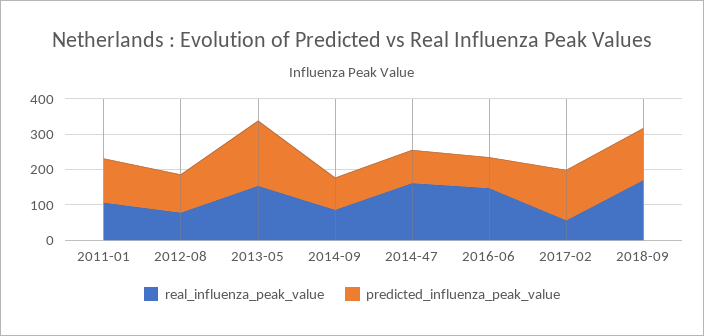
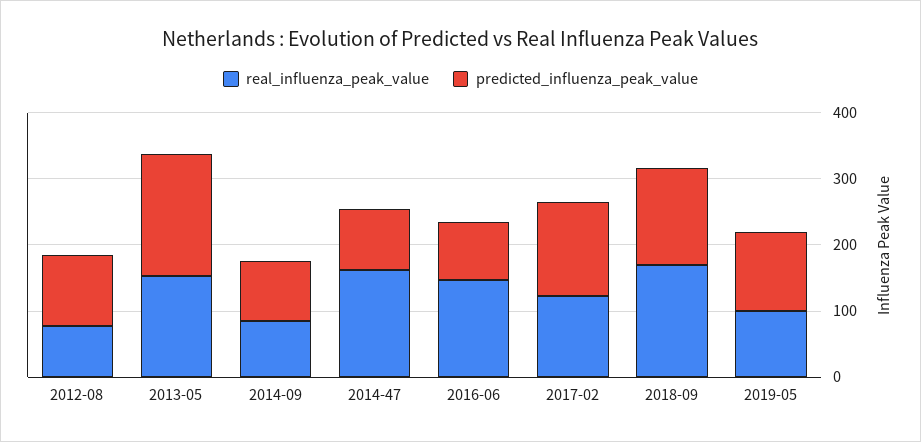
real_influenza_peak_value, 2011-01: 100 -> none
predicted_influenza_peak_value, 2011-01: 125 -> none
real_influenza_peak_value, 2017-02: 50 -> 120
real_influenza_peak_value, 2019-05: none -> 100
predicted_influenza_peak_value, 2019-05: none -> 120

